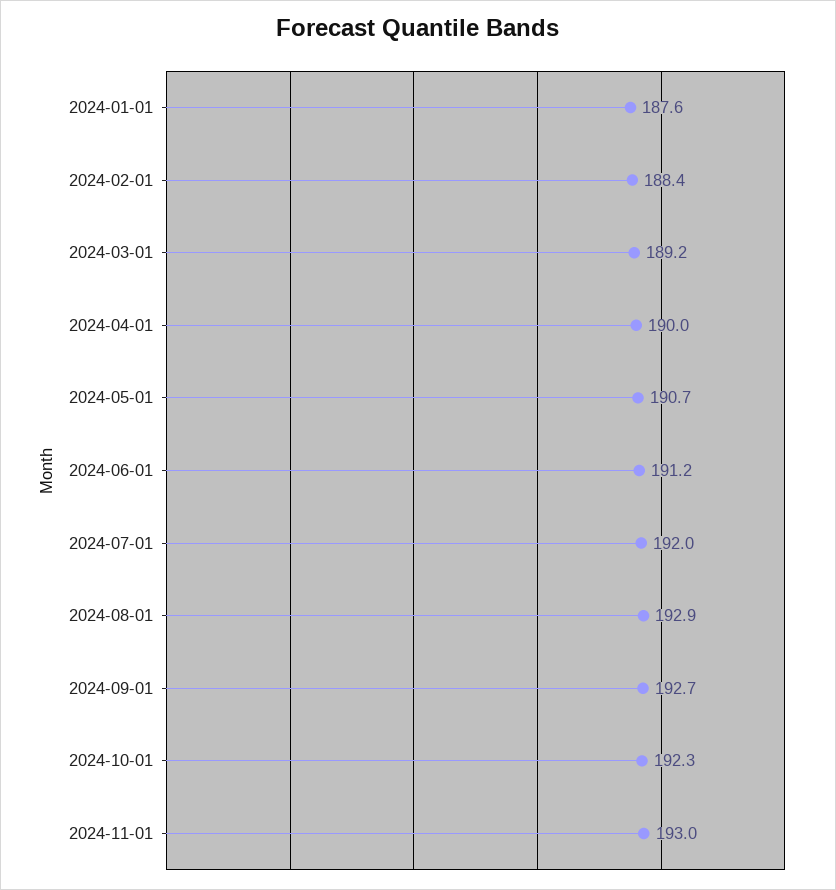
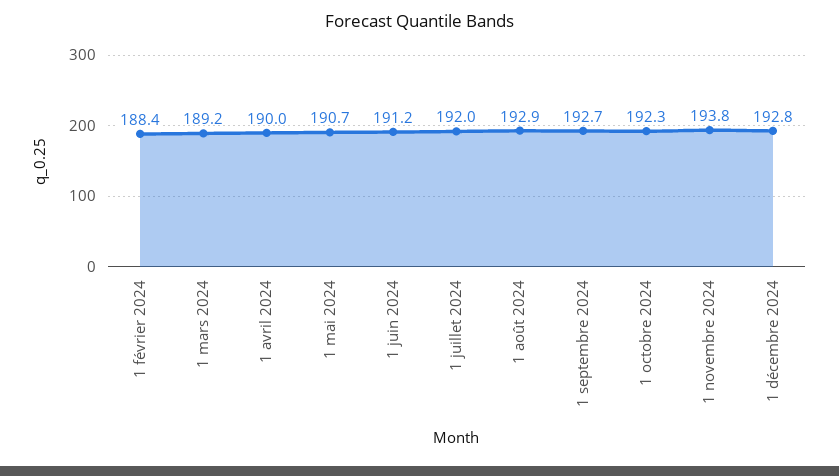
2024-01-01: 187.6 -> none
2024-11-01: 193 -> 193.8
1 décembre 2024: none -> 192.8

